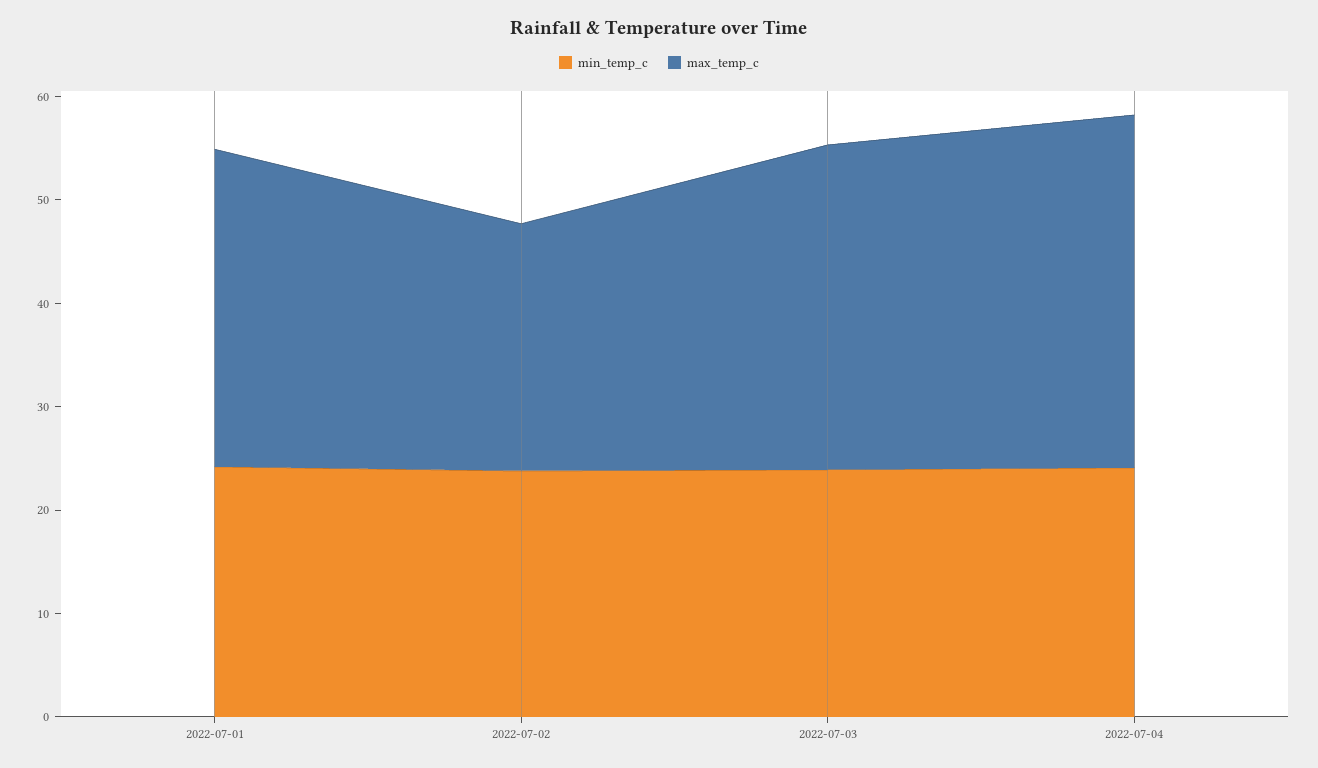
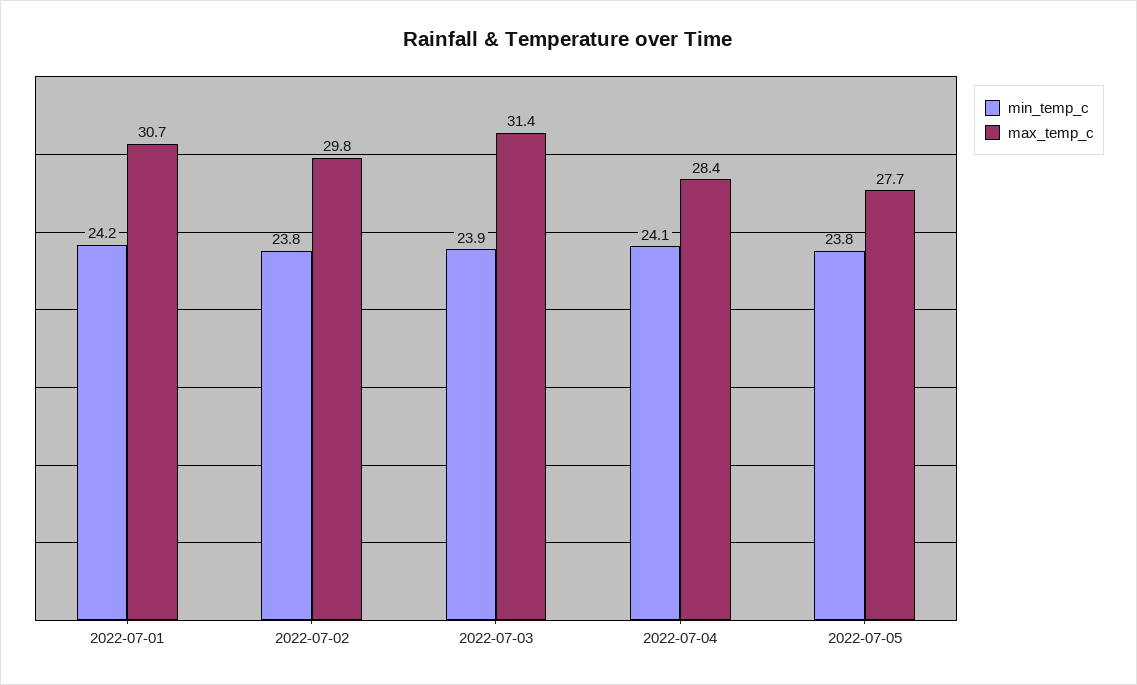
max_temp_c, 2022-07-02: 24 -> 29.8
max_temp_c, 2022-07-04: 34 -> 28.4
min_temp_c, 2022-07-05: none -> 23.8
max_temp_c, 2022-07-05: none -> 27.7

